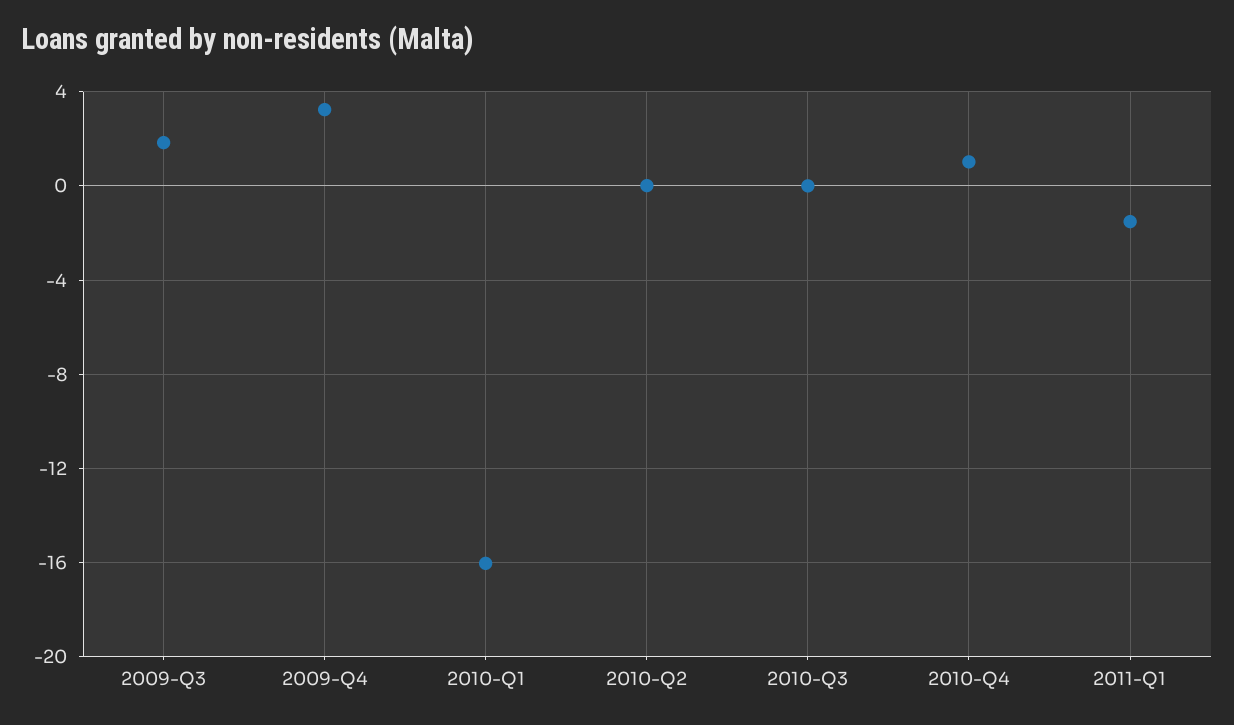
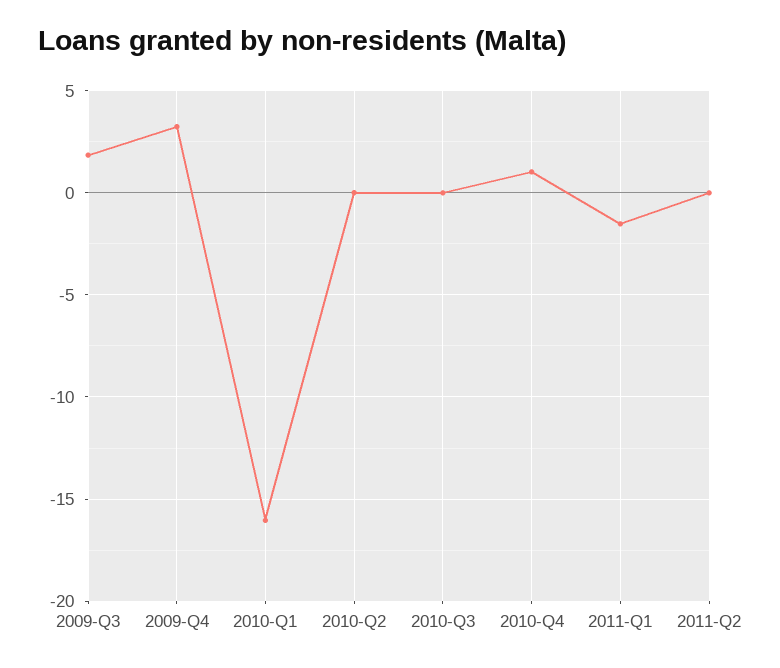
2011-Q2: none -> 0

